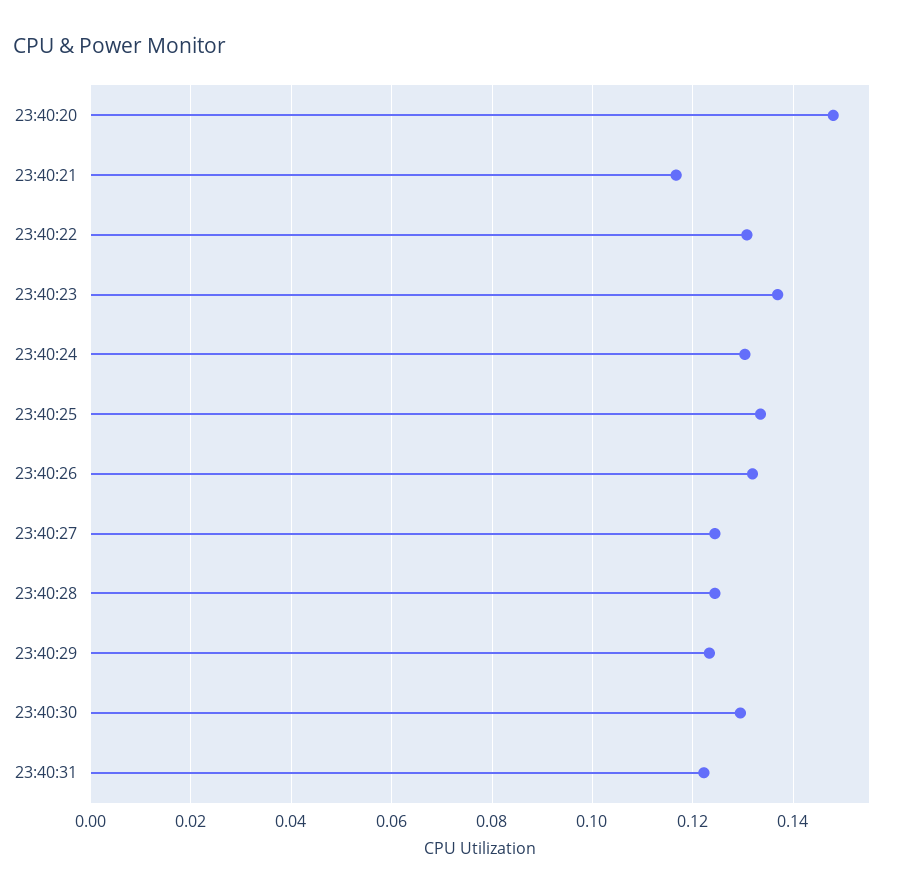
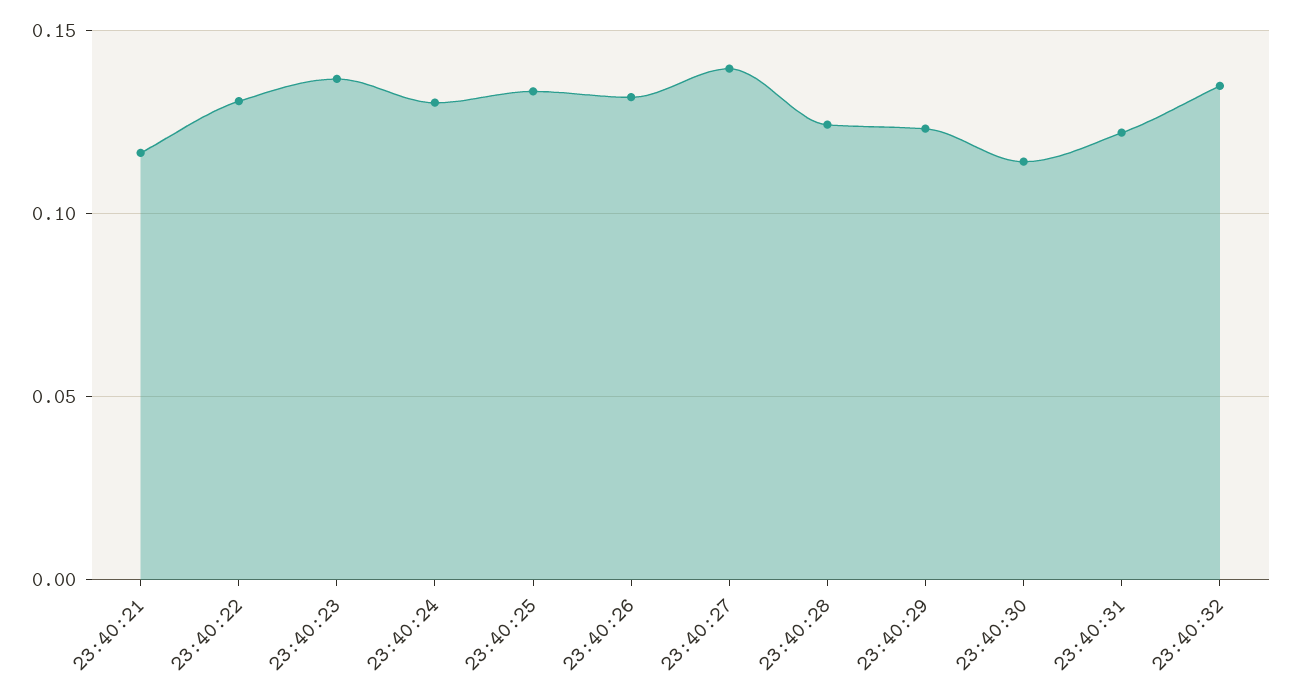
23:40:20: 0.148 -> none
23:40:27: 0.124 -> 0.14
23:40:30: 0.13 -> 0.115
23:40:32: none -> 0.135

